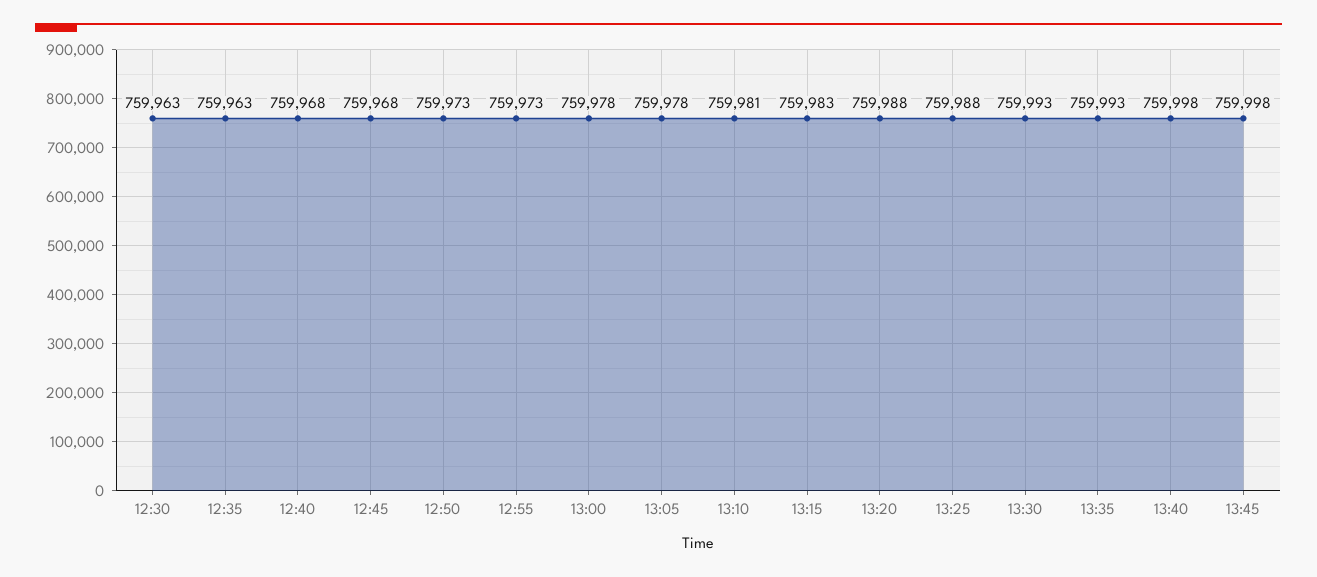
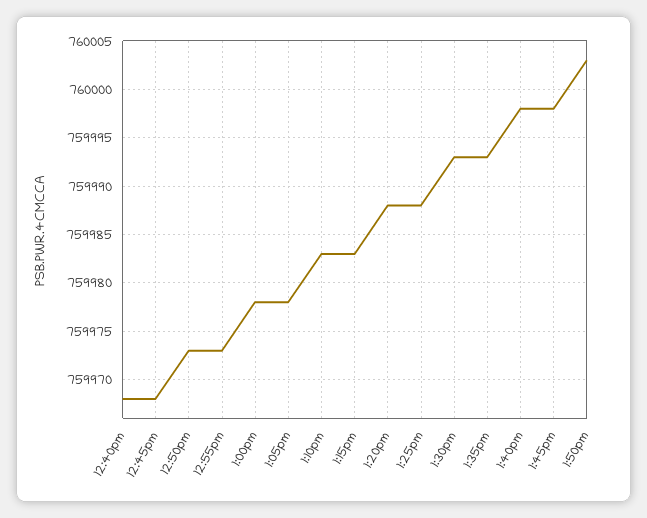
12:30: 759963 -> none
12:35: 759963 -> none
13:10: 759981 -> 759983
1:50pm: none -> 760003

